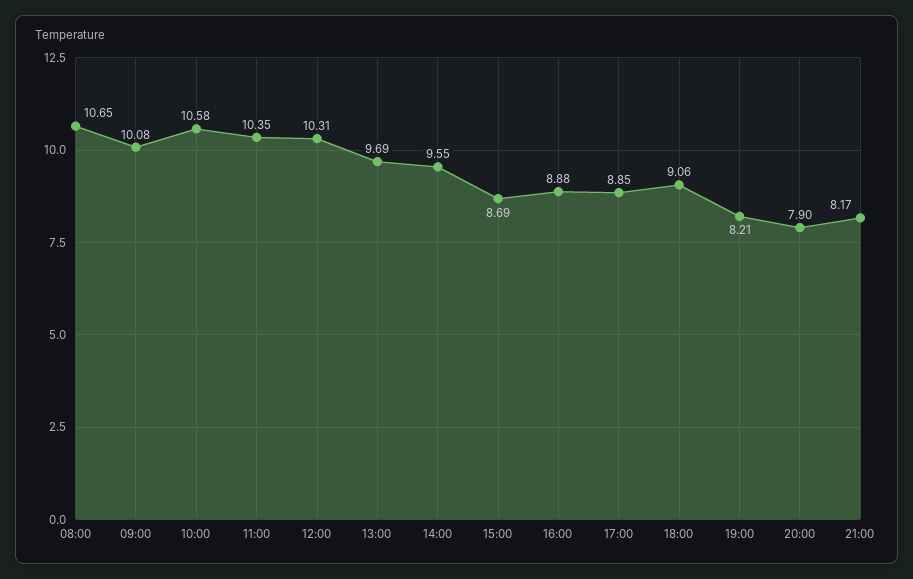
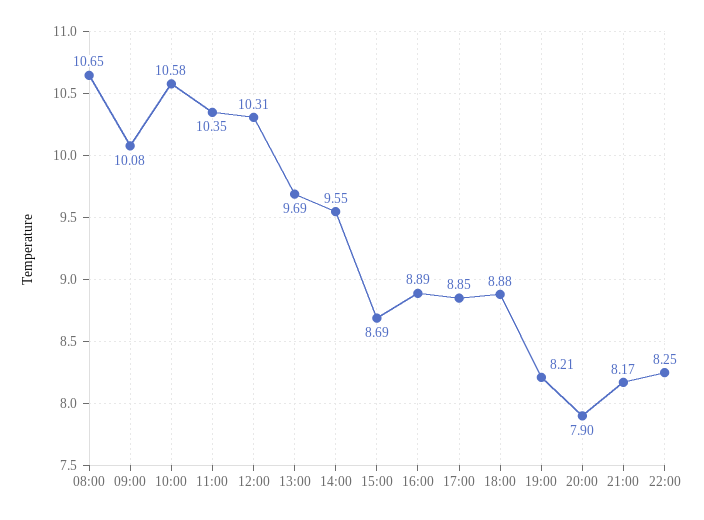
16:00: 8.88 -> 8.89
18:00: 9.06 -> 8.88
22:00: none -> 8.25

